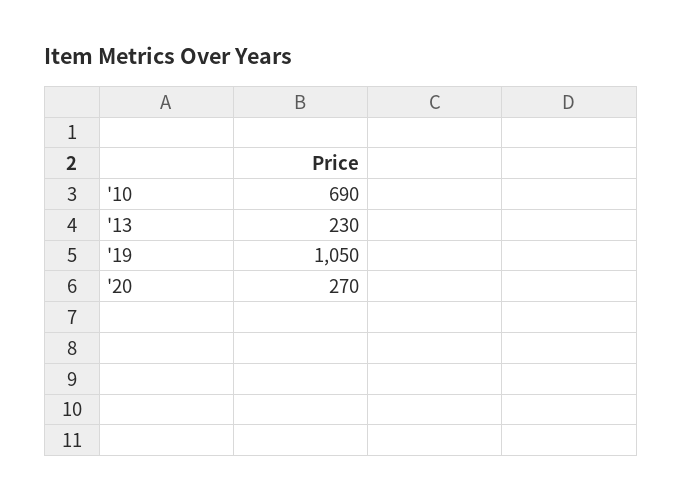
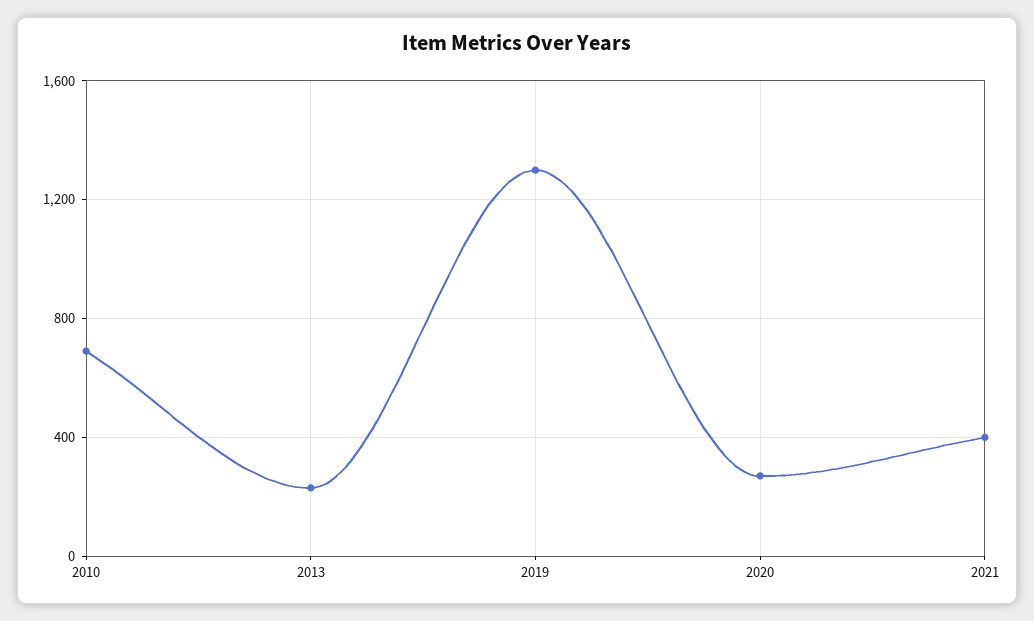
'19: 1050 -> 1300
2021: none -> 400

